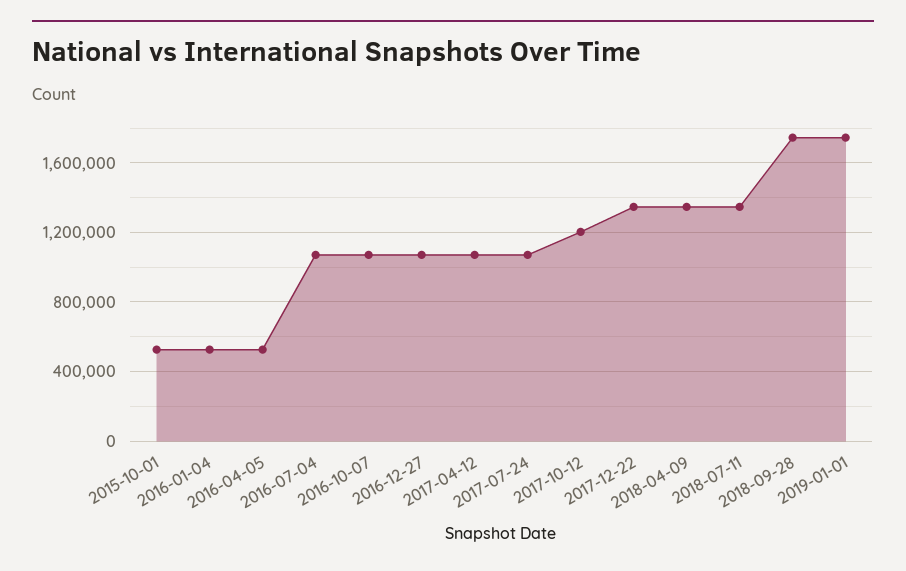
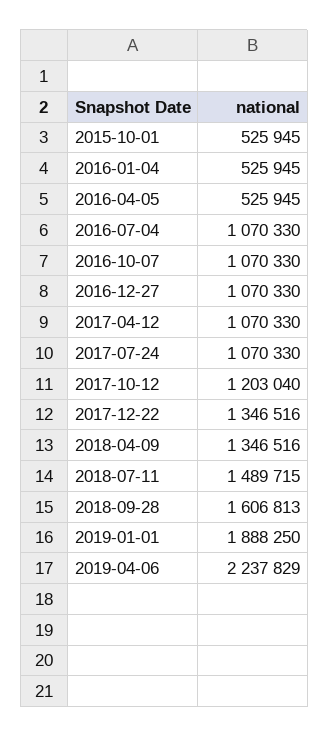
2018-07-11: 1350000 -> 1489715
2018-09-28: 1750000 -> 1606813
2019-01-01: 1750000 -> 1888250
2019-04-06: none -> 2237829

